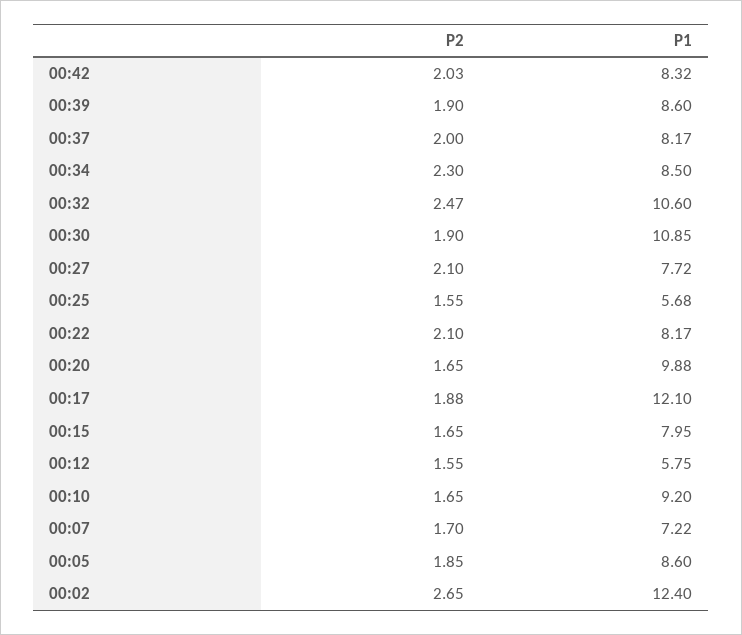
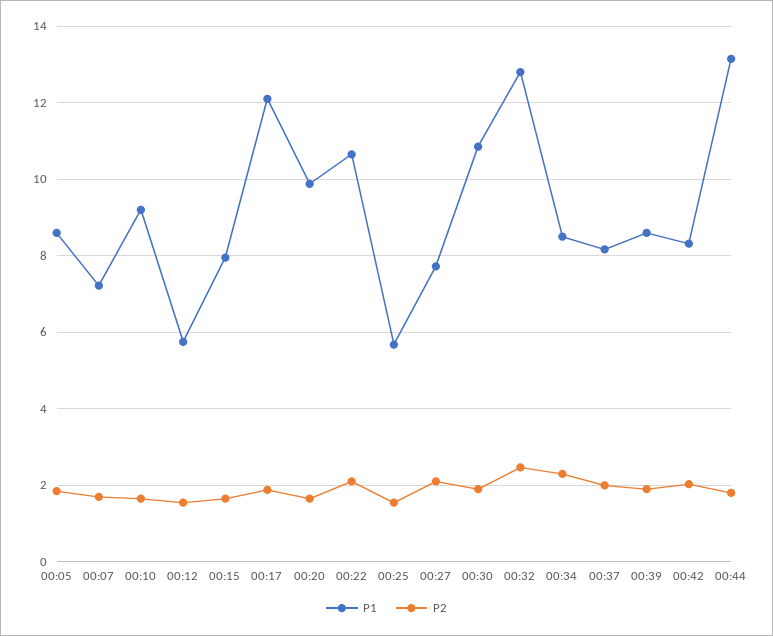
P1, 00:32: 10.6 -> 12.8
P1, 00:22: 8.17 -> 10.6
P2, 00:02: 2.65 -> none
P1, 00:02: 12.4 -> none
P1, 00:44: none -> 13.2
P2, 00:44: none -> 1.8

